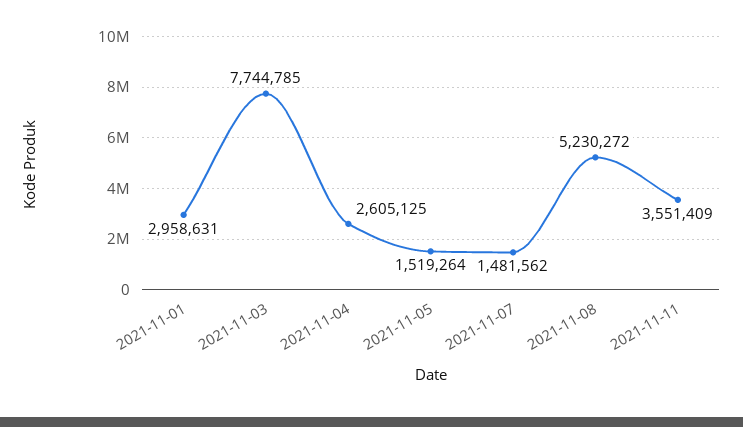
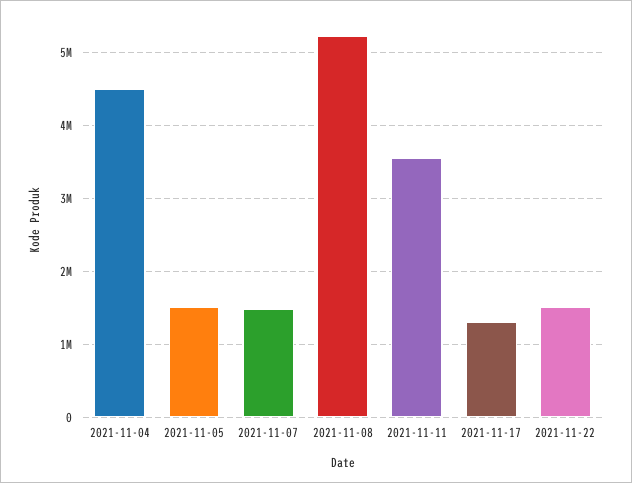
2021-11-01: 2958631 -> none
2021-11-03: 7744785 -> none
2021-11-04: 2605125 -> 4500000
2021-11-17: none -> 1300000
2021-11-22: none -> 1500000

